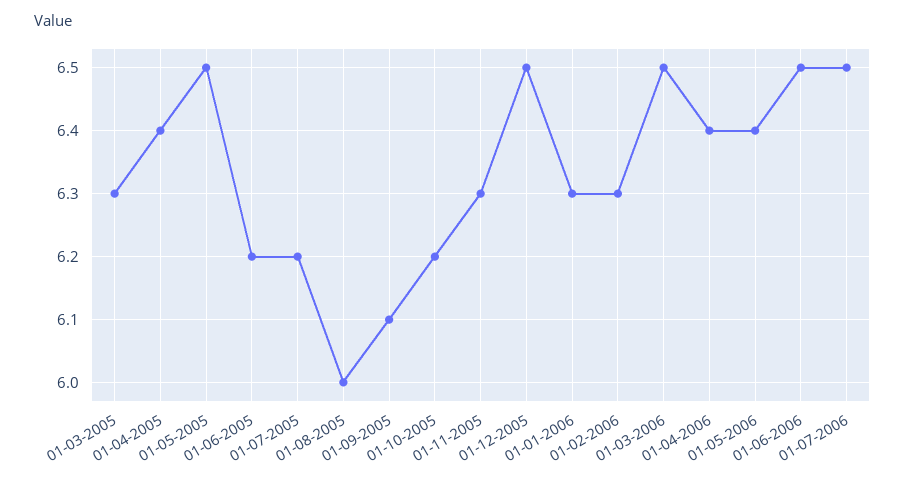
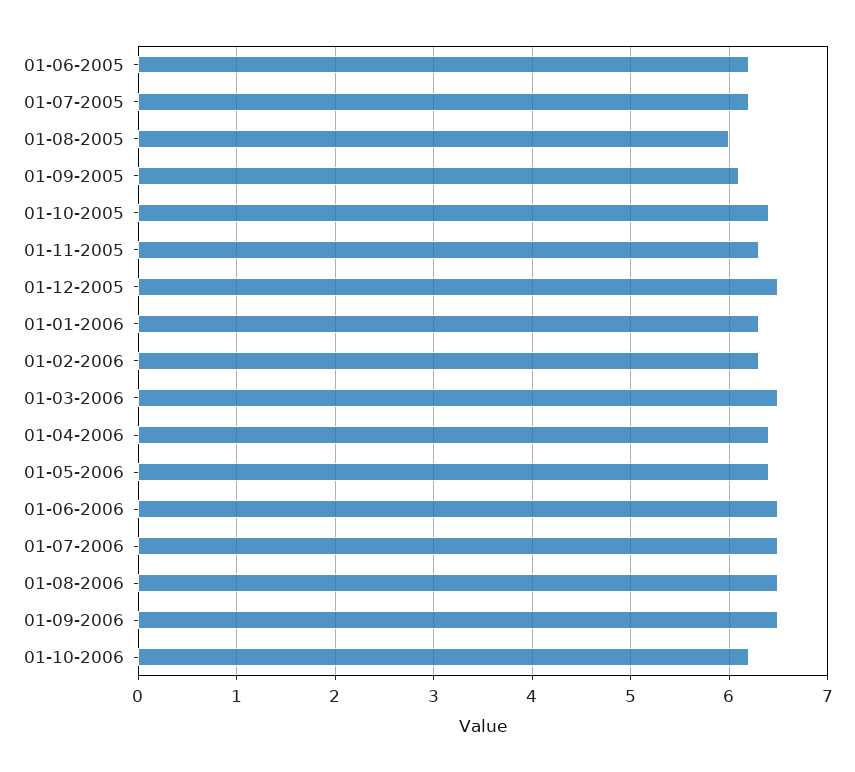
01-03-2005: 6.3 -> none
01-04-2005: 6.4 -> none
01-05-2005: 6.5 -> none
01-10-2005: 6.2 -> 6.4
01-08-2006: none -> 6.5
01-09-2006: none -> 6.5
01-10-2006: none -> 6.2

